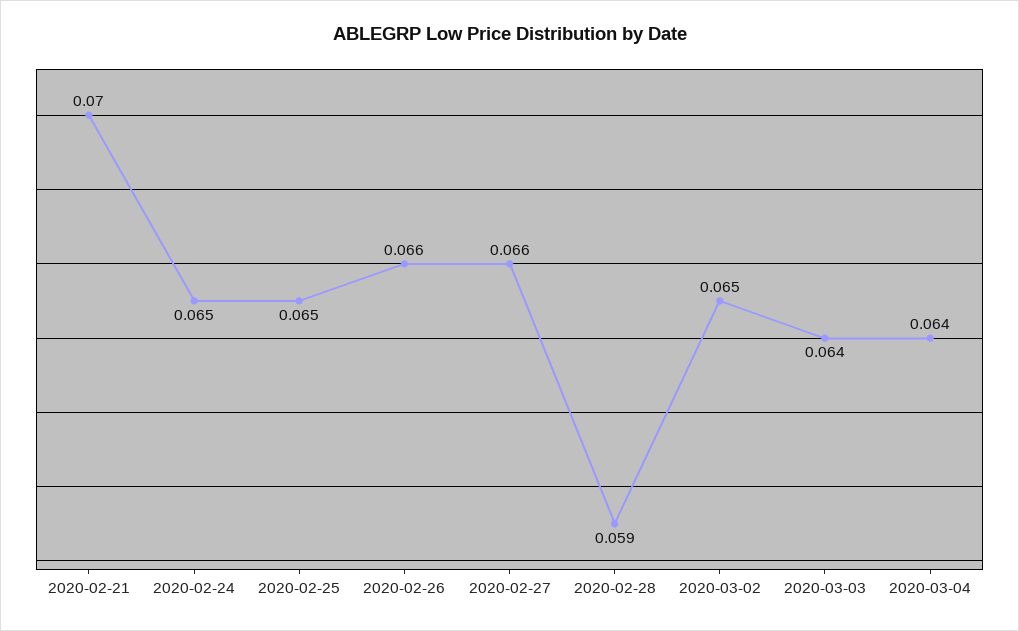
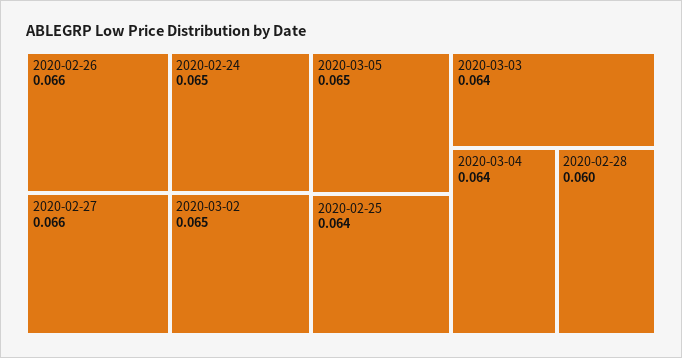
2020-02-21: 0.07 -> none
2020-02-25: 0.065 -> 0.064
2020-02-28: 0.059 -> 0.06
2020-03-05: none -> 0.065

